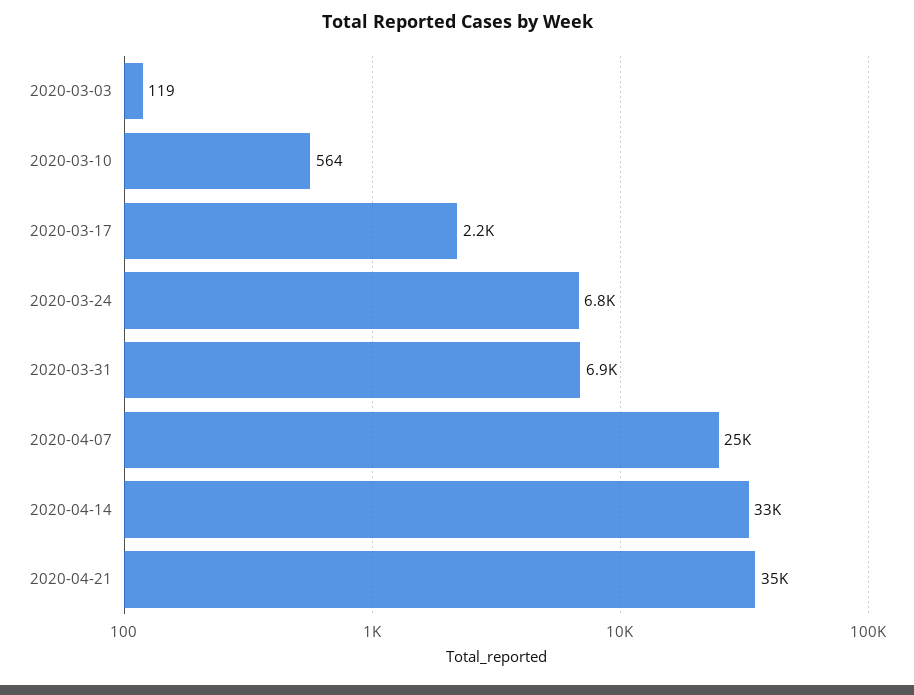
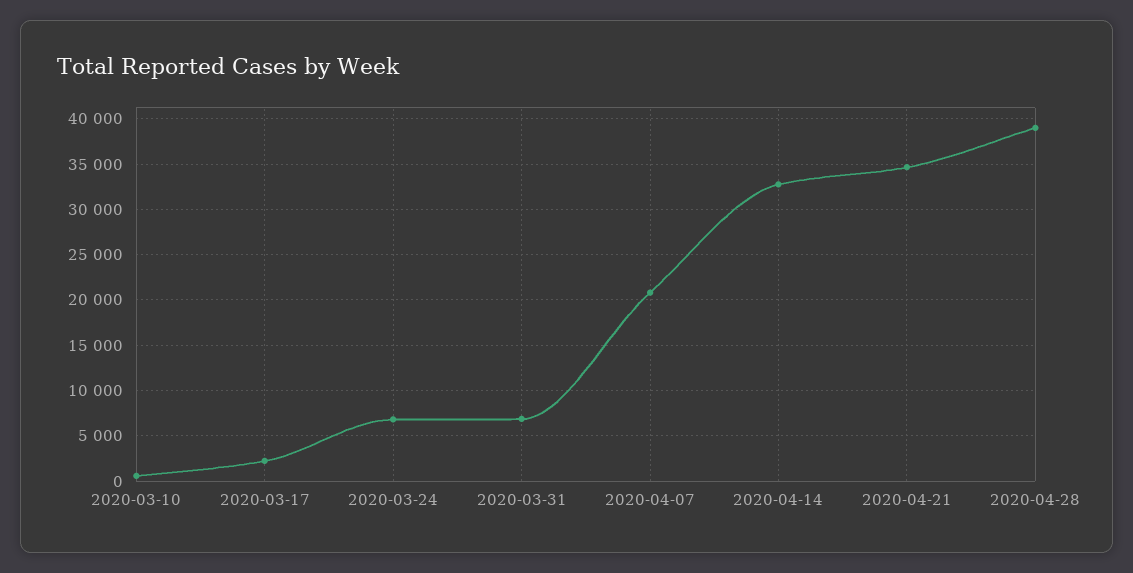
2020-03-03: 119 -> none
2020-04-07: 25000 -> 21000
2020-04-28: none -> 39000

